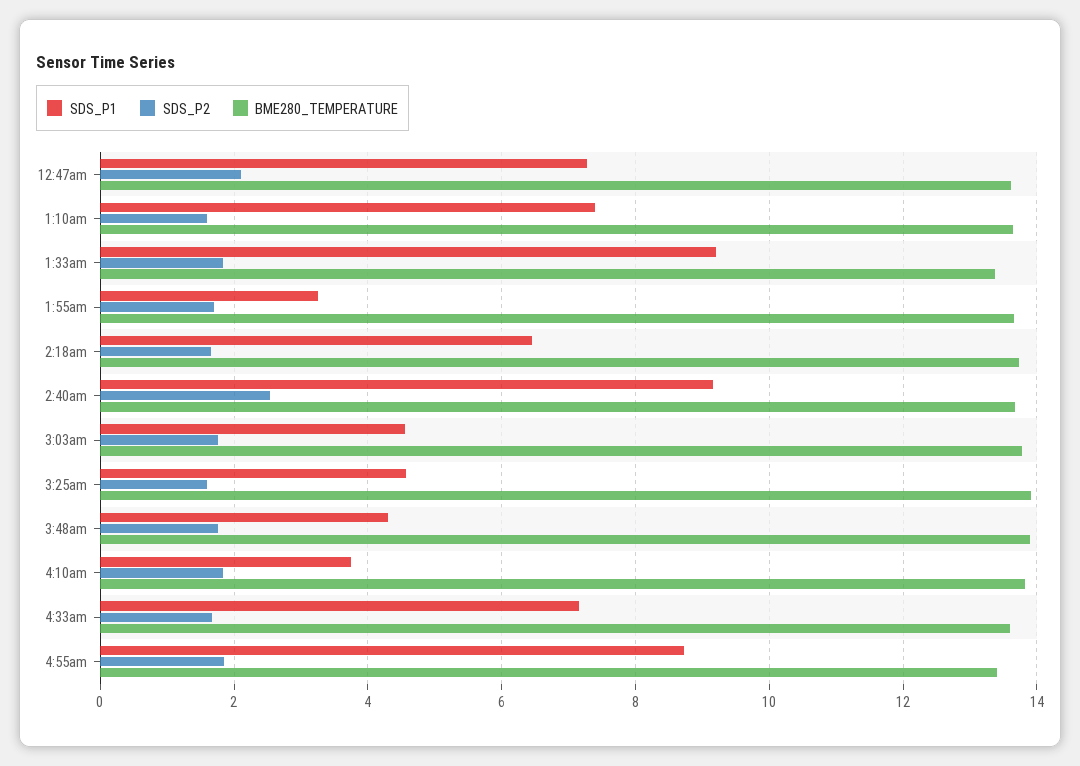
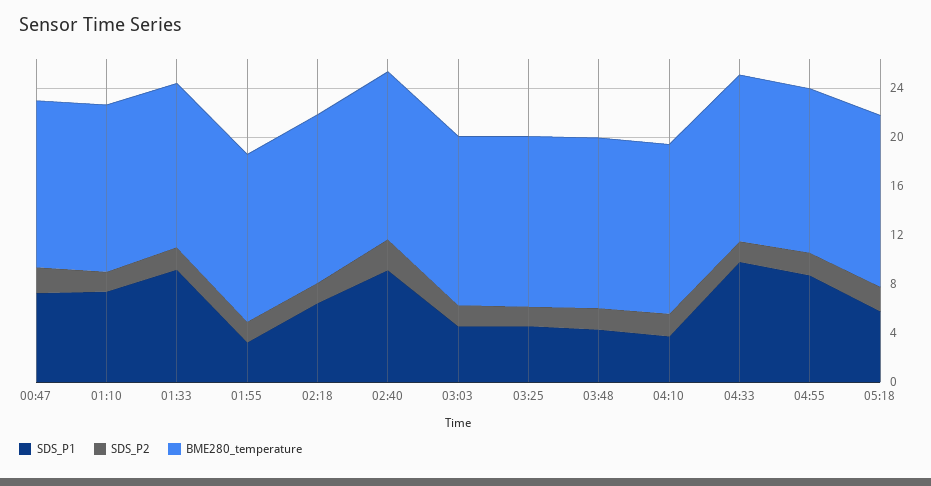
SDS_P1, 4:33am: 7.2 -> 10
SDS_P1, 05:18: none -> 6
SDS_P2, 05:18: none -> 2
BME280_TEMPERATURE, 05:18: none -> 14

